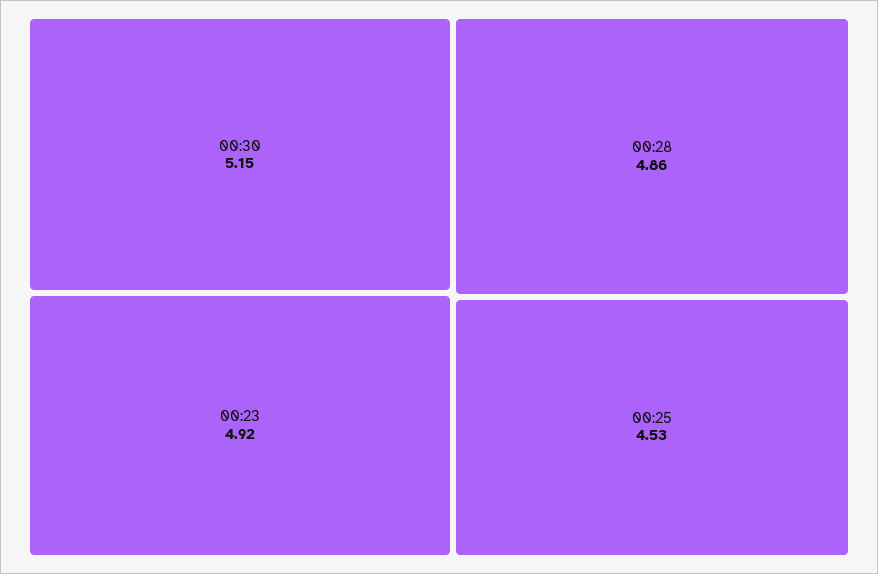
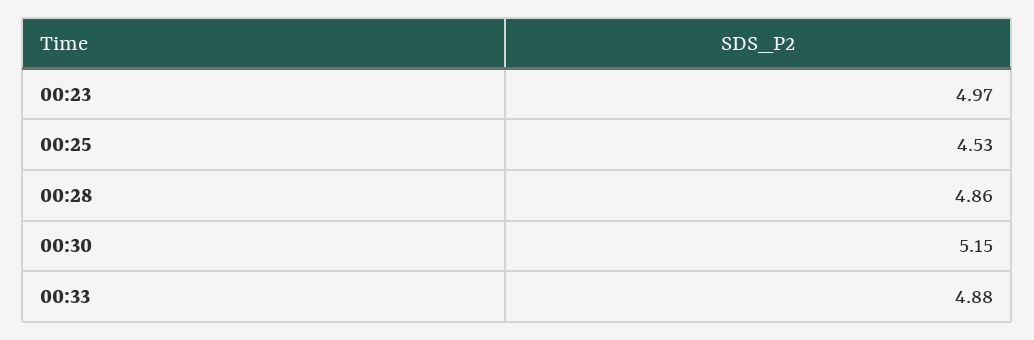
00:23: 4.92 -> 4.97
00:33: none -> 4.88

